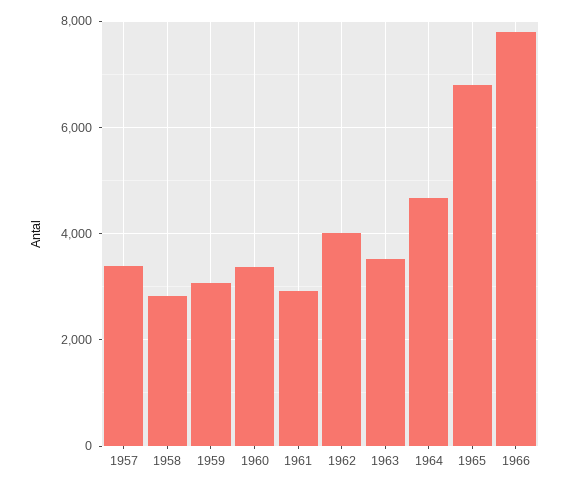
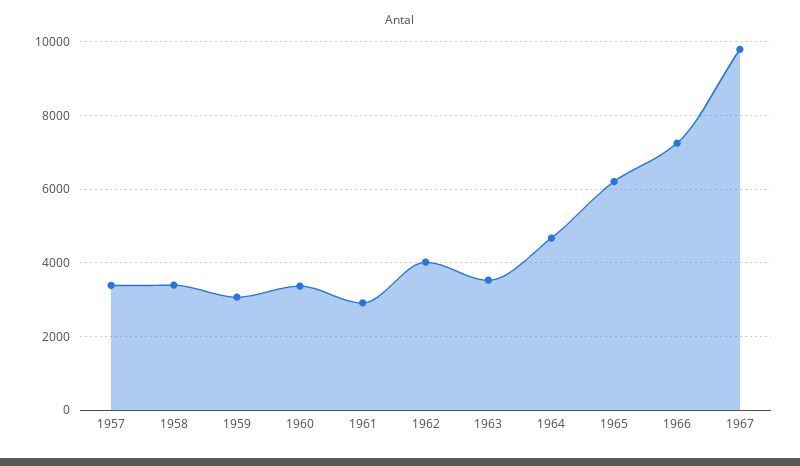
1958: 2800 -> 3400
1965: 6800 -> 6200
1966: 7800 -> 7200
1967: none -> 9800

